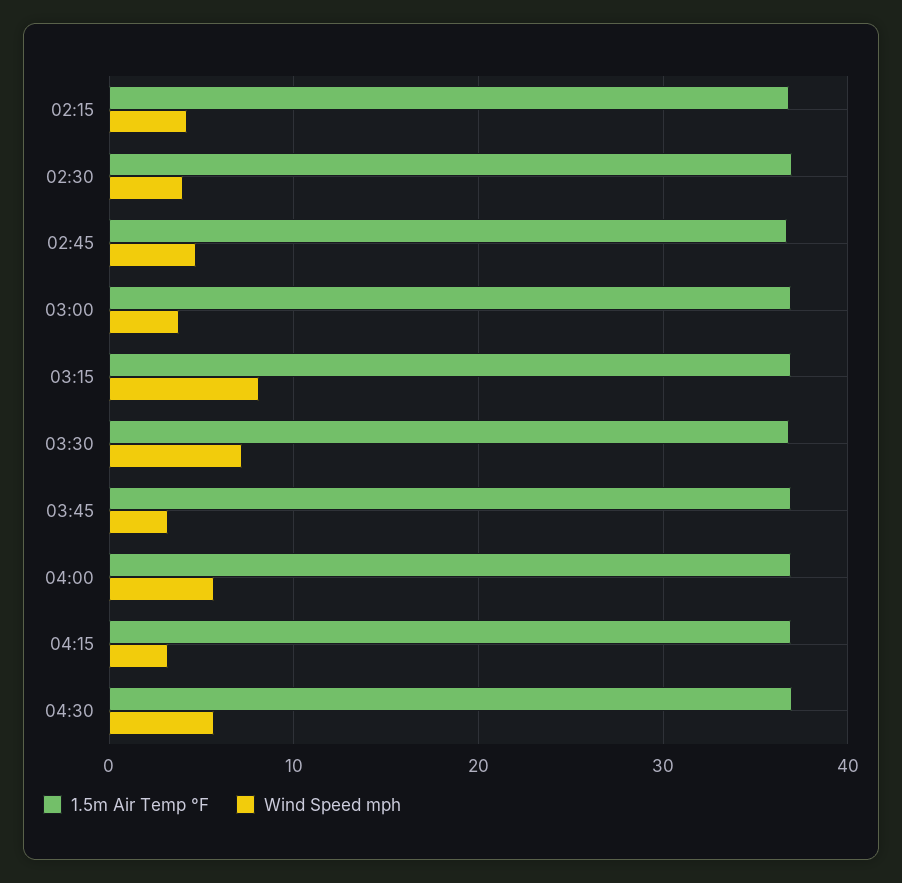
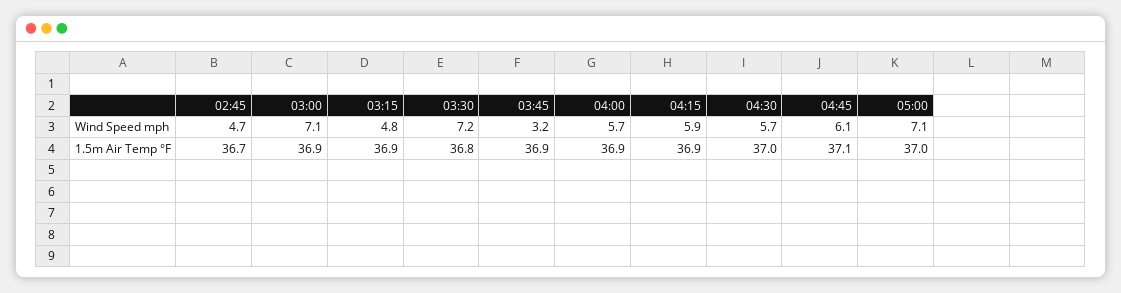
1.5m Air Temp °F, 02:15: 37 -> none
Wind Speed mph, 02:15: 4 -> none
1.5m Air Temp °F, 02:30: 37 -> none
Wind Speed mph, 02:30: 4 -> none
Wind Speed mph, 03:00: 4 -> 7.1
Wind Speed mph, 03:15: 8 -> 4.8
Wind Speed mph, 04:15: 3 -> 5.9
Wind Speed mph, 04:45: none -> 6.1
Wind Speed mph, 05:00: none -> 7.1
1.5m Air Temp °F, 04:45: none -> 37.1
1.5m Air Temp °F, 05:00: none -> 37

